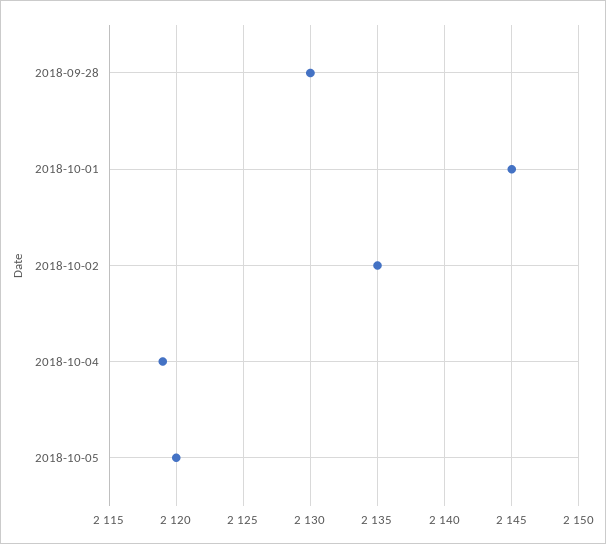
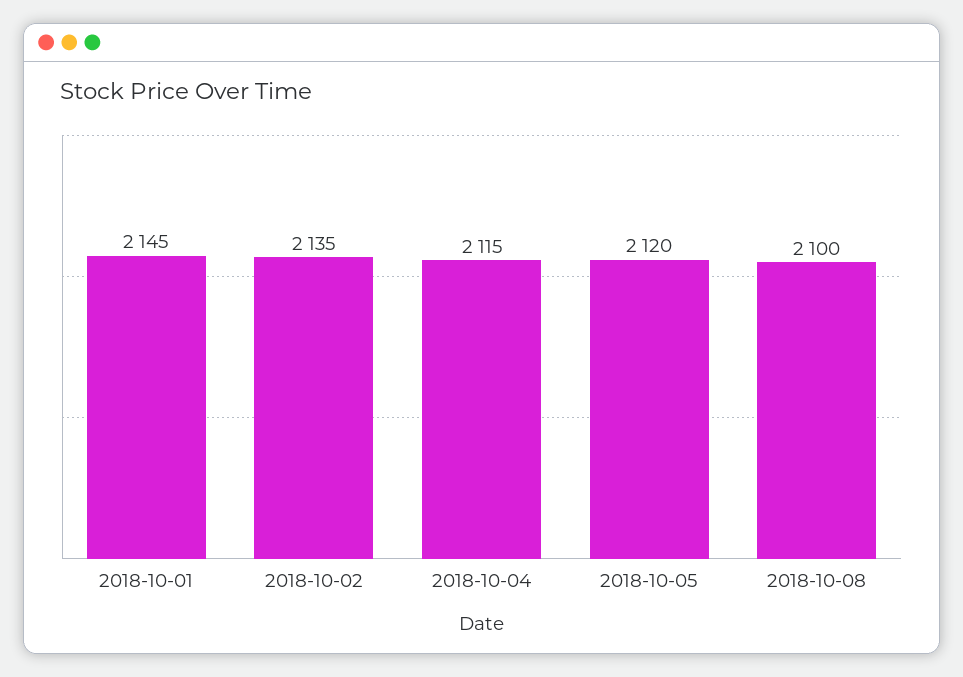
2018-09-28: 2130 -> none
2018-10-04: 2119 -> 2115
2018-10-08: none -> 2100

